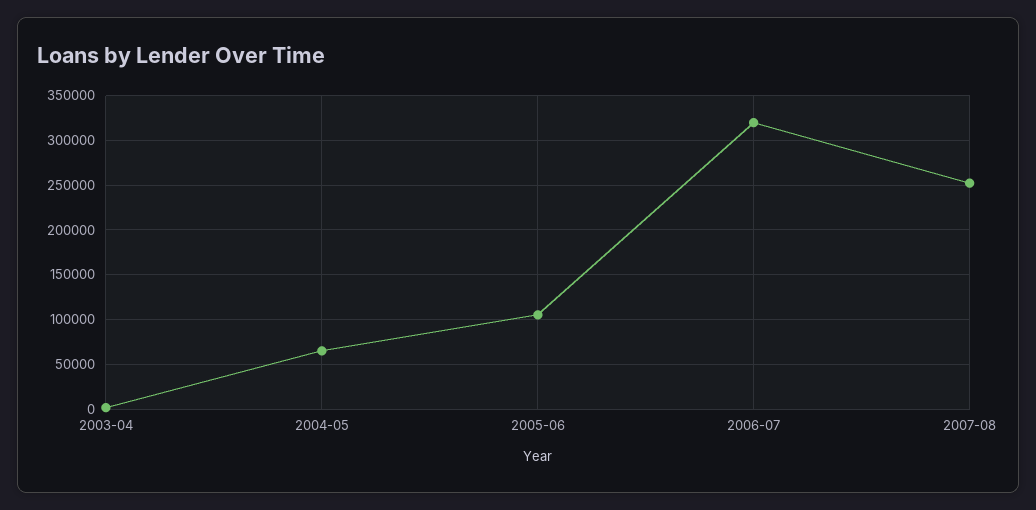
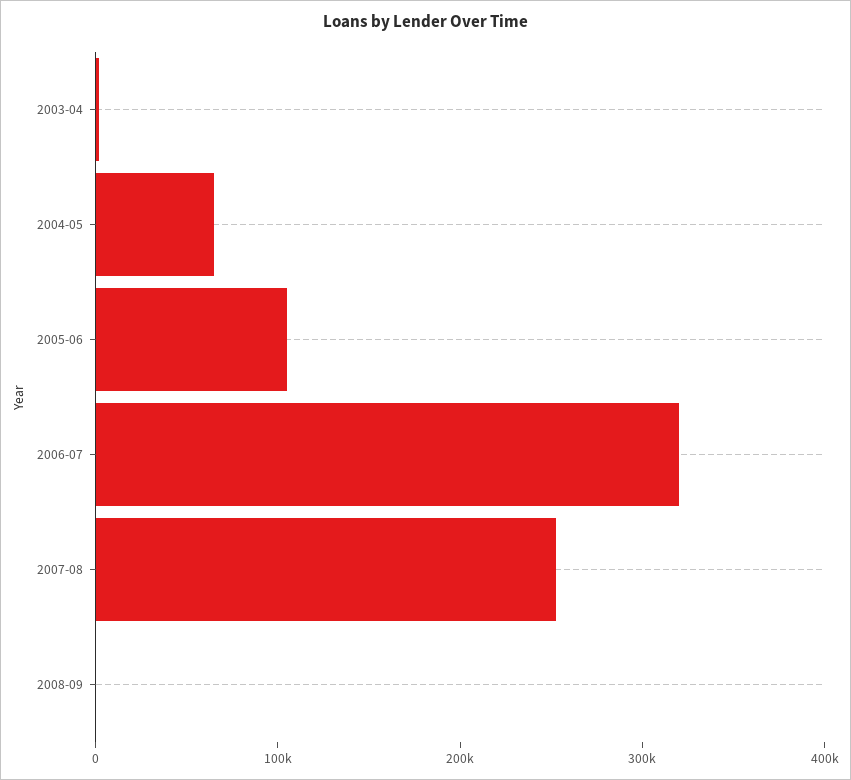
2008-09: none -> 0

